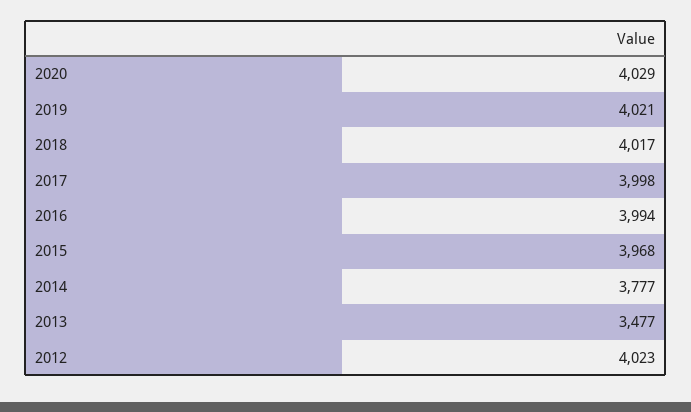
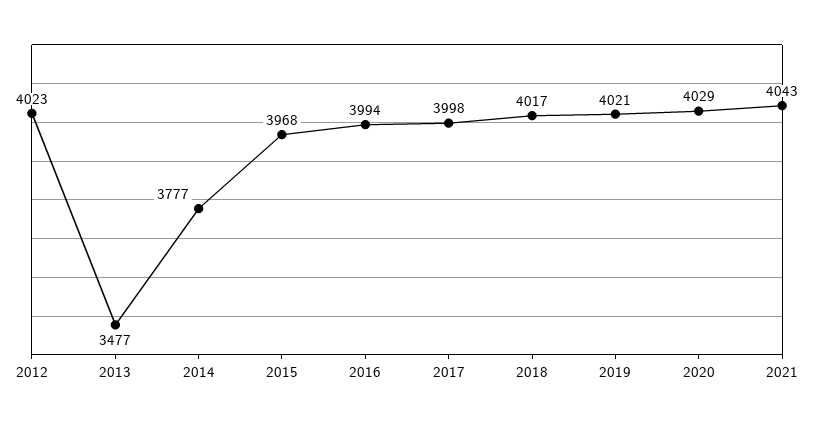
2021: none -> 4043

